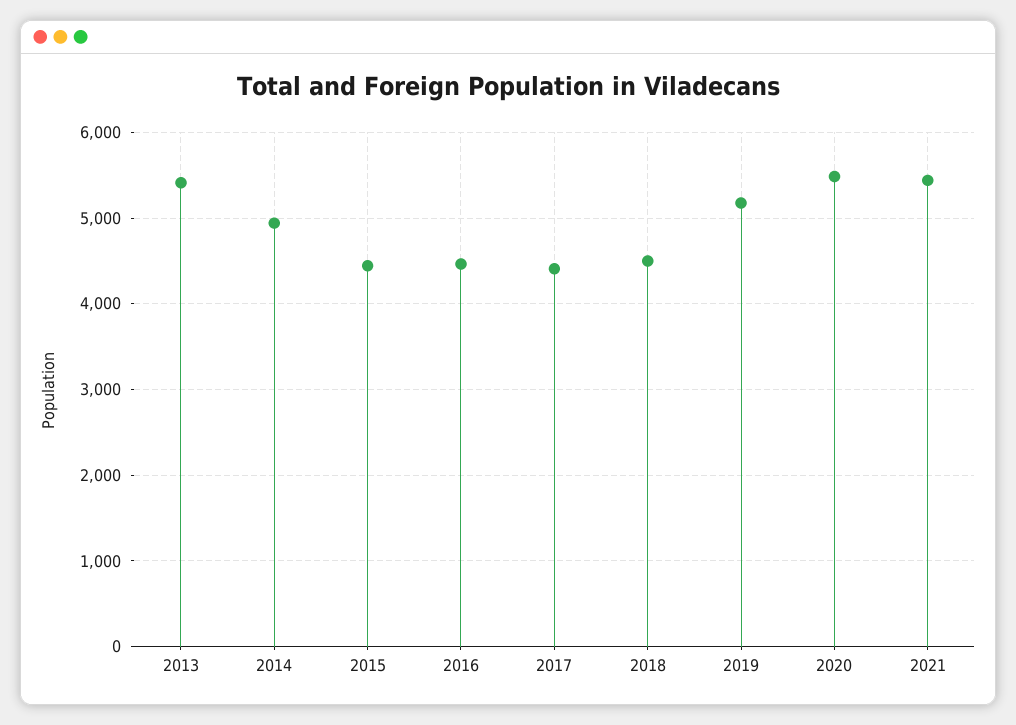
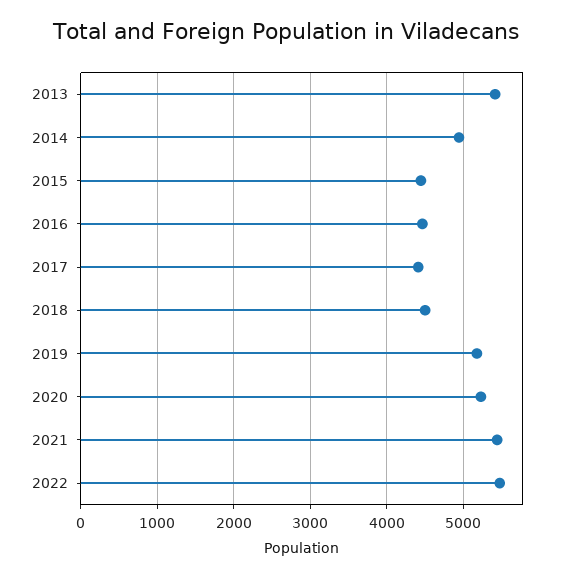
2020: 5500 -> 5200
2022: none -> 5500

